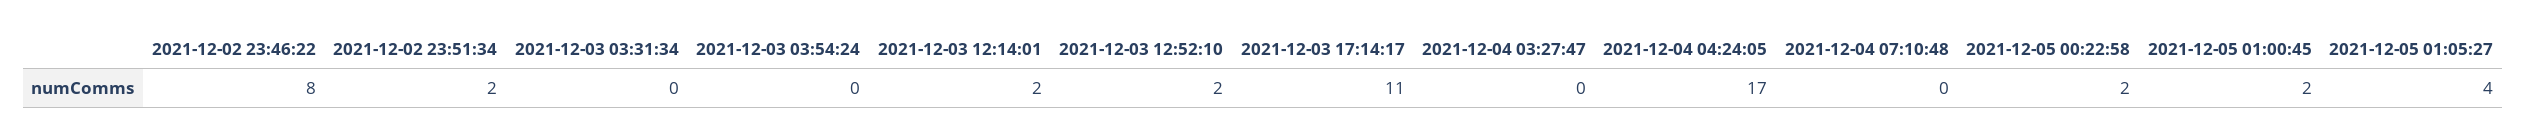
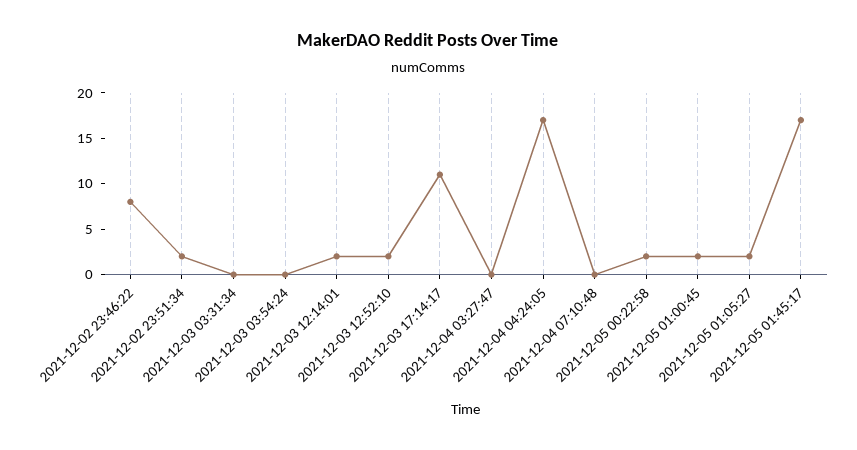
2021-12-05 01:05:27: 4 -> 2
2021-12-05 01:45:17: none -> 17

